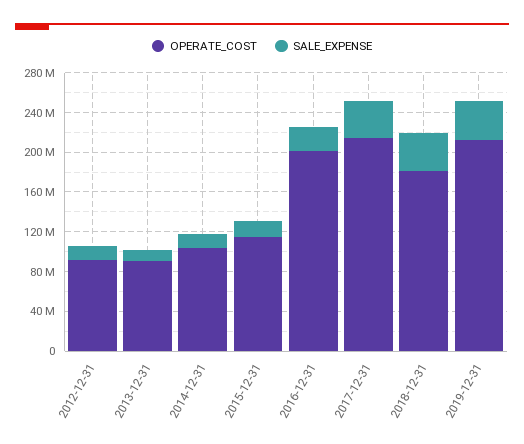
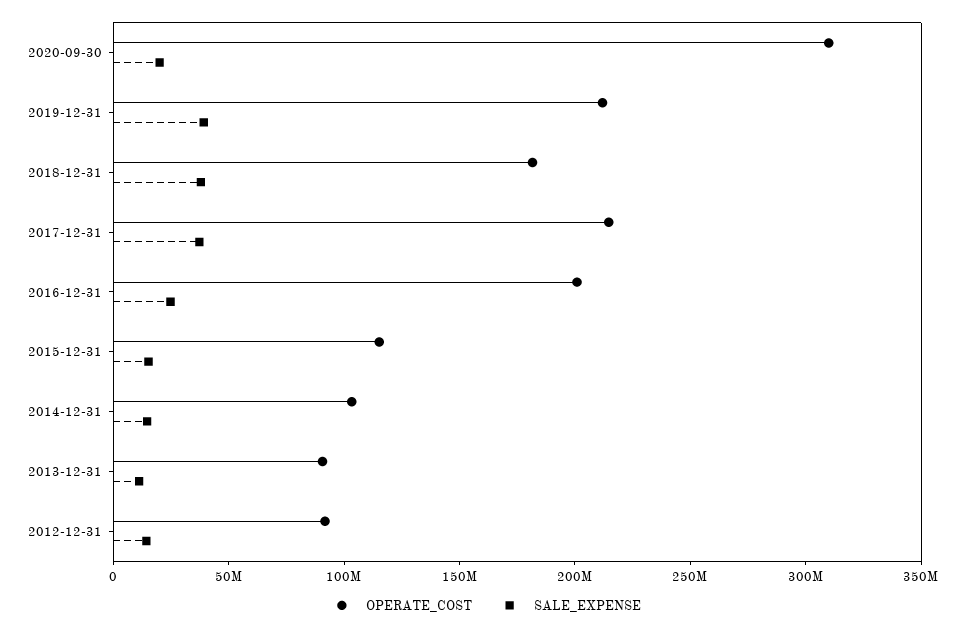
OPERATE_COST, 2020-09-30: none -> 310000000
SALE_EXPENSE, 2020-09-30: none -> 20000000

